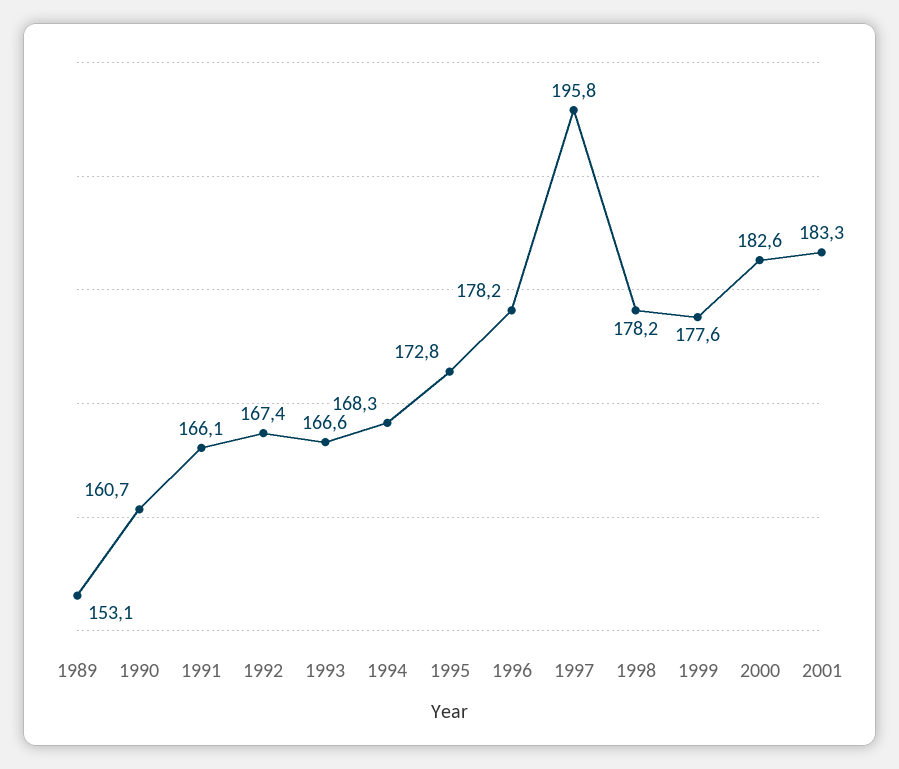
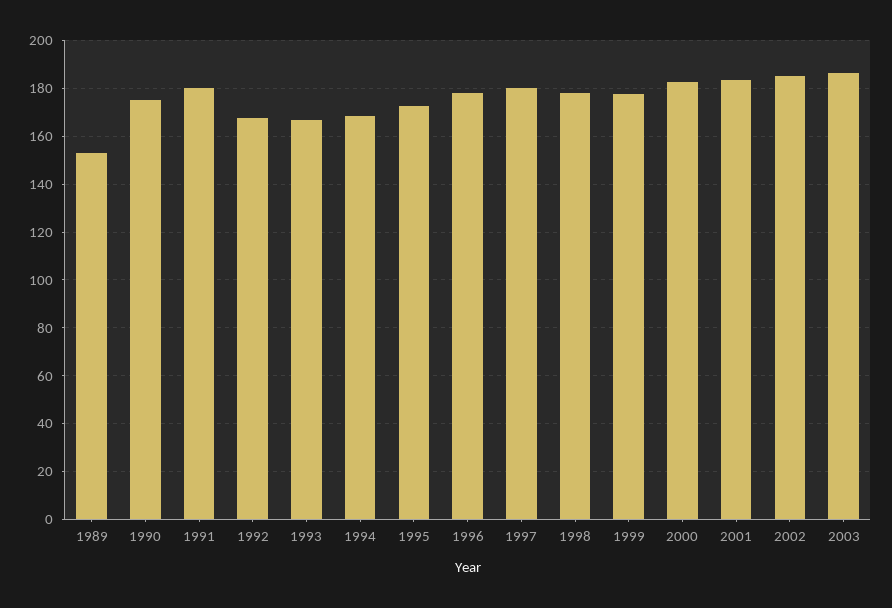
1990: 160.7 -> 175
1991: 166.1 -> 180
1997: 195.8 -> 180
2002: none -> 185
2003: none -> 185

